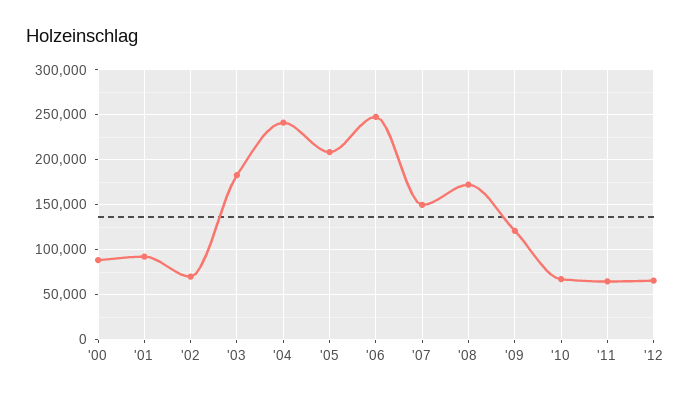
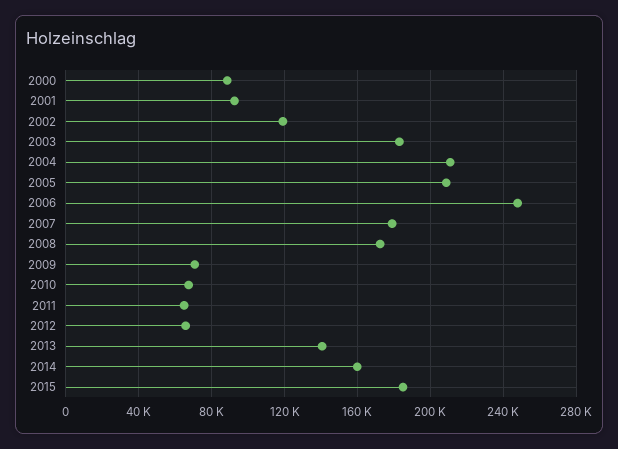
'02: 70000 -> 120000
'04: 240000 -> 210000
'07: 150000 -> 180000
'09: 120000 -> 70000
2013: none -> 140000
2014: none -> 160000
2015: none -> 185000

